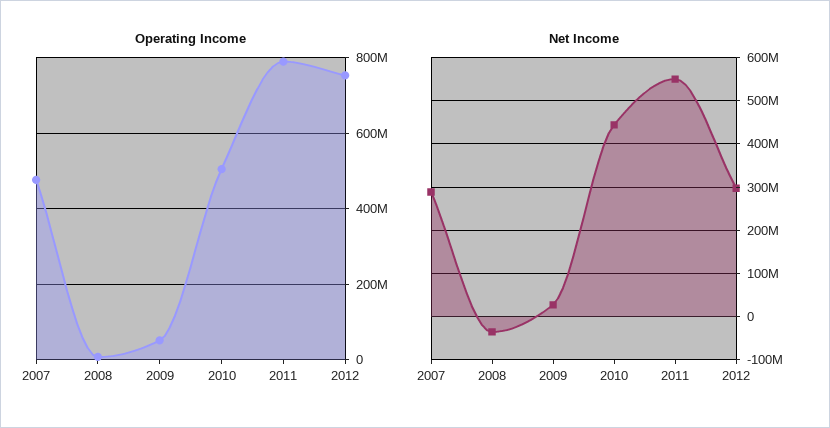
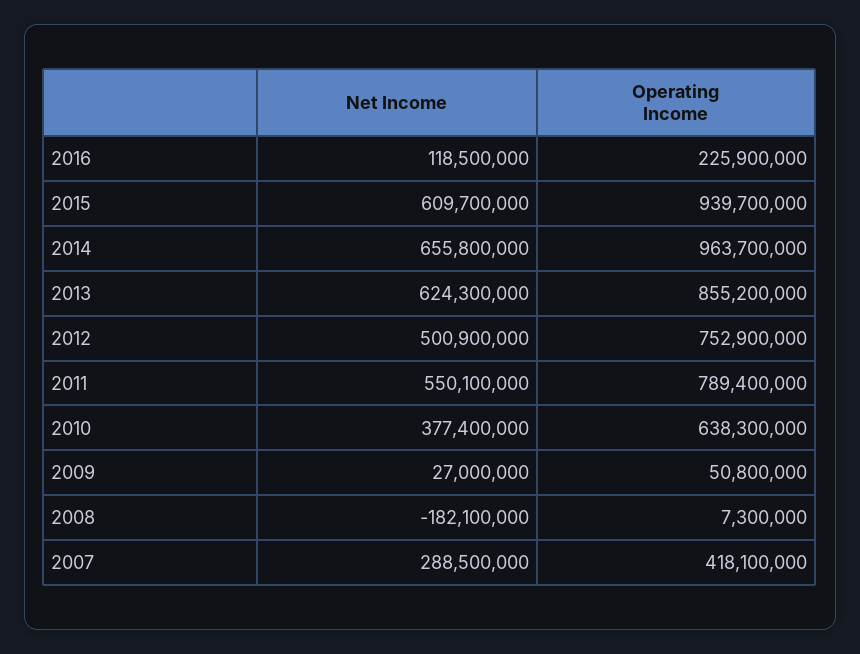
Operating Income, 2007: 480000000 -> 418100000
Operating Income, 2010: 500000000 -> 638300000
Net Income, 2008: -40000000 -> -182100000
Net Income, 2010: 440000000 -> 377400000
Net Income, 2012: 300000000 -> 500900000
Net Income, 2016: none -> 118500000
Operating Income, 2016: none -> 225900000
Net Income, 2015: none -> 609700000
Operating Income, 2015: none -> 939700000
Net Income, 2014: none -> 655800000
Operating Income, 2014: none -> 963700000
Net Income, 2013: none -> 624300000
Operating Income, 2013: none -> 855200000

